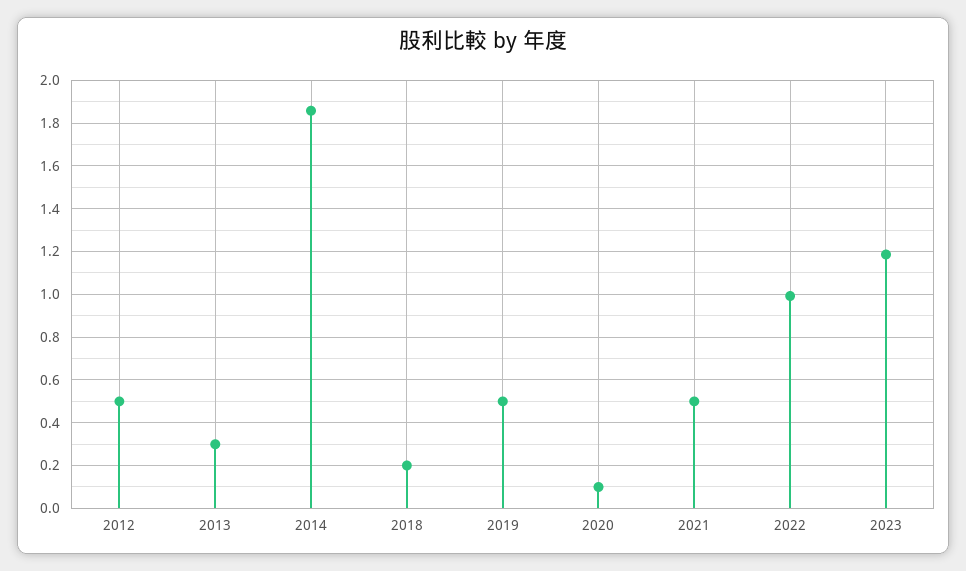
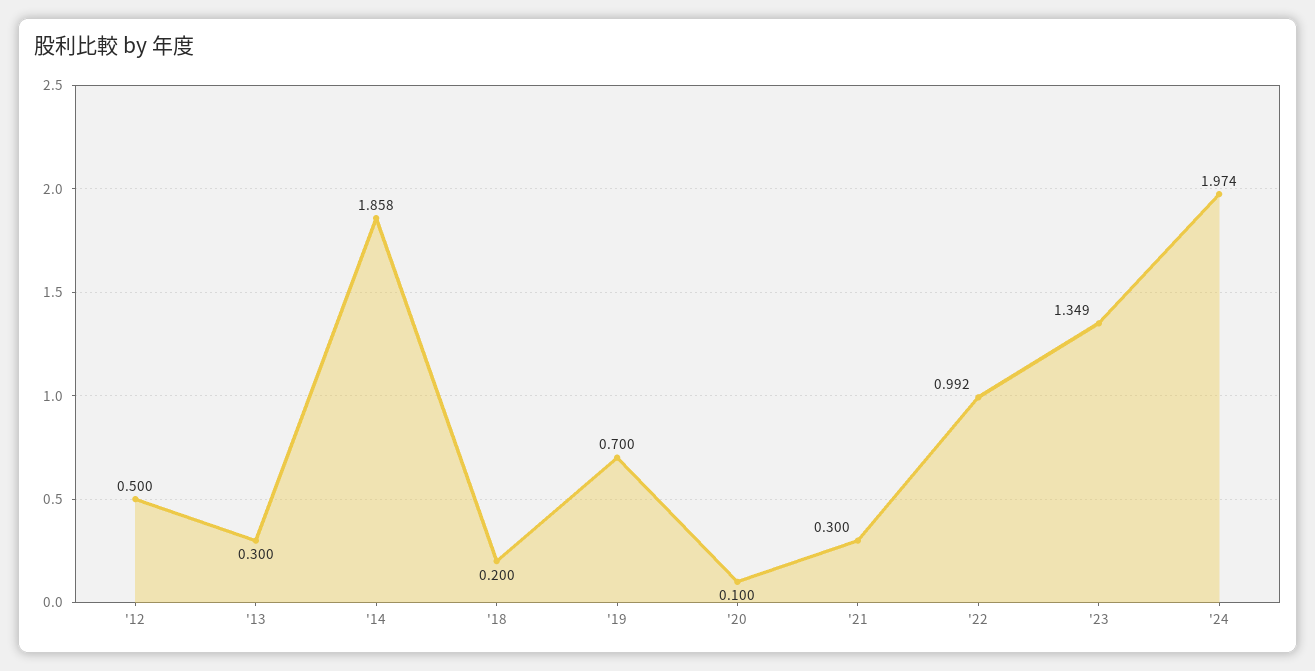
2019: 0.5 -> 0.7
2021: 0.5 -> 0.3
2023: 1.2 -> 1.349
'24: none -> 1.974

